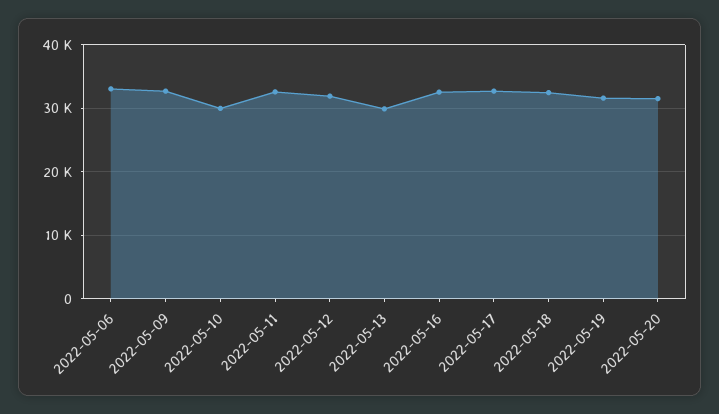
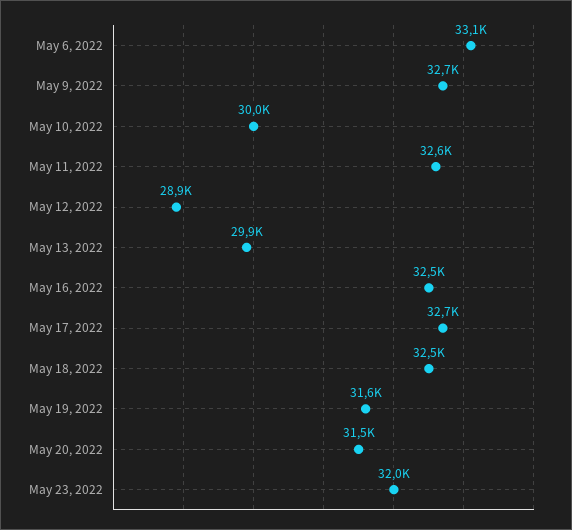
2022-05-12: 32000 -> 28900
May 23, 2022: none -> 32000

